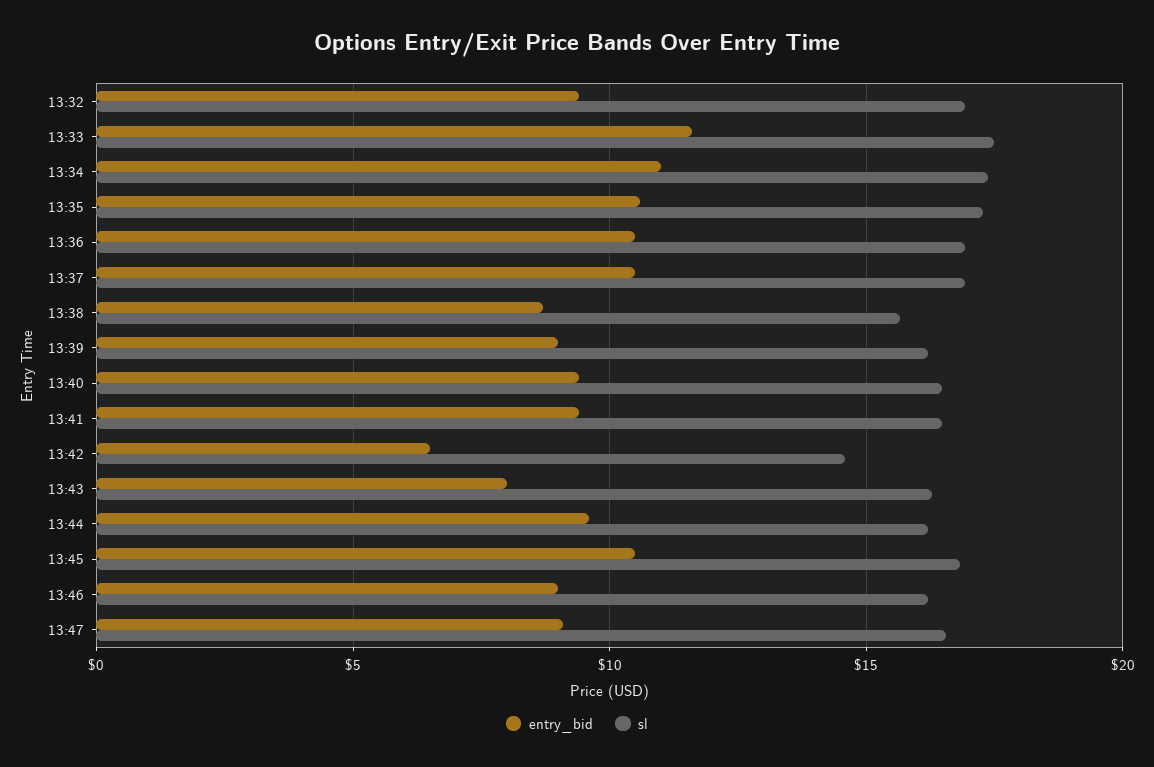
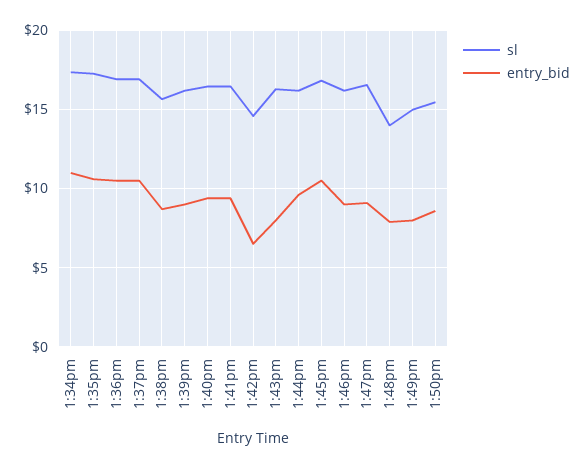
entry_bid, 13:32: 9.5 -> none
sl, 13:32: 17 -> none
entry_bid, 13:33: 11.5 -> none
sl, 13:33: 17.5 -> none
sl, 1:48pm: none -> 14
entry_bid, 1:48pm: none -> 8
sl, 1:49pm: none -> 15
entry_bid, 1:49pm: none -> 8
sl, 1:50pm: none -> 15.5
entry_bid, 1:50pm: none -> 8.5

